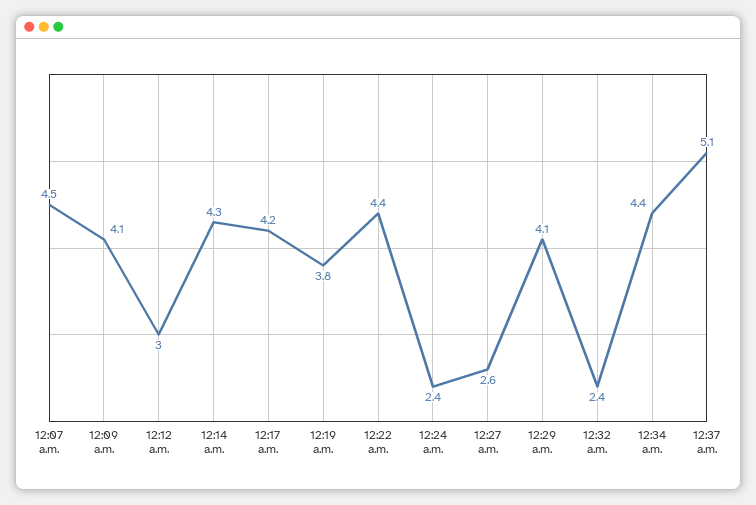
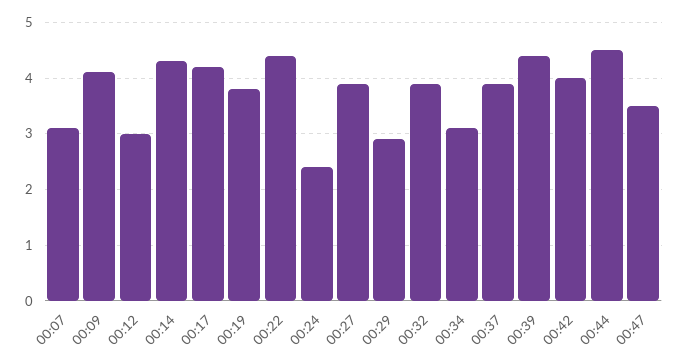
12:07 a.m.: 4.5 -> 3
12:27 a.m.: 2.6 -> 4
12:29 a.m.: 4.1 -> 3
12:32 a.m.: 2.4 -> 4
12:34 a.m.: 4.4 -> 3
12:37 a.m.: 5.1 -> 4
00:39: none -> 4.5
00:42: none -> 4
00:44: none -> 4.5
00:47: none -> 3.5

